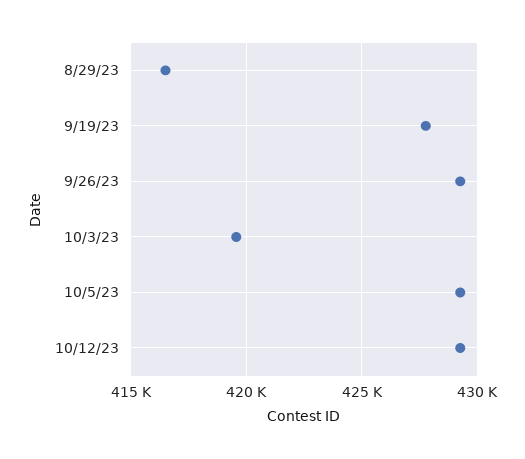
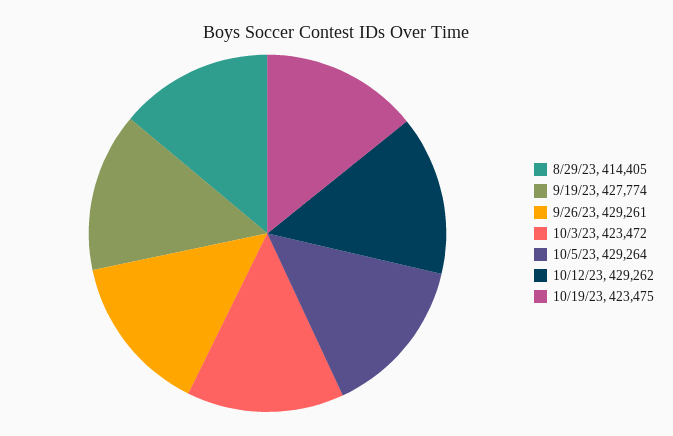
8/29/23: 416500 -> 414405
10/3/23: 419500 -> 423472
10/19/23: none -> 423475

